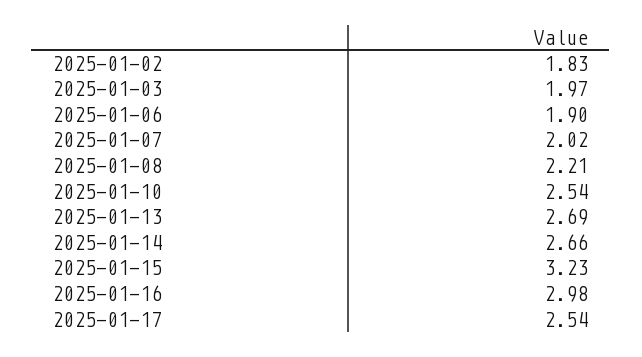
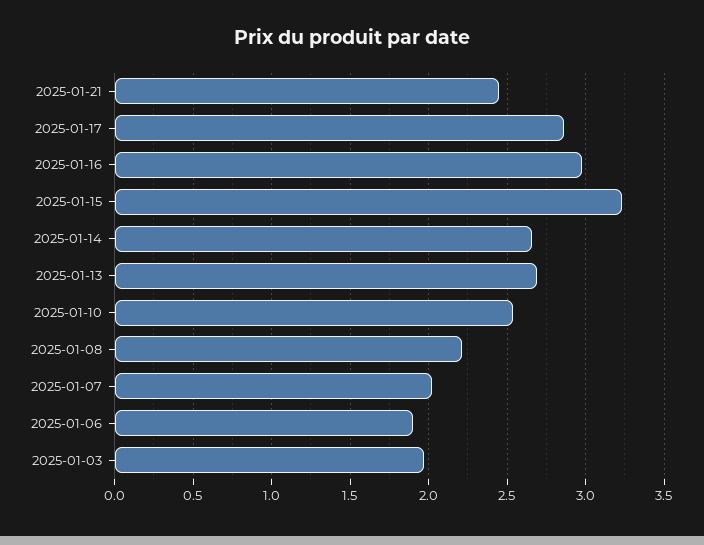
2025-01-02: 1.83 -> none
2025-01-17: 2.54 -> 2.85
2025-01-21: none -> 2.45

